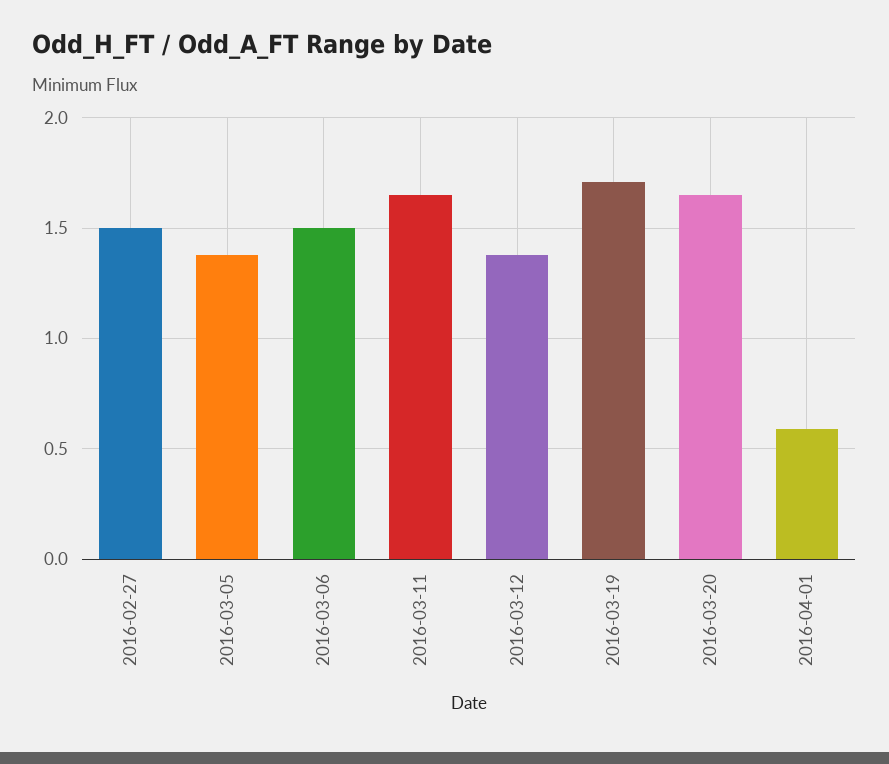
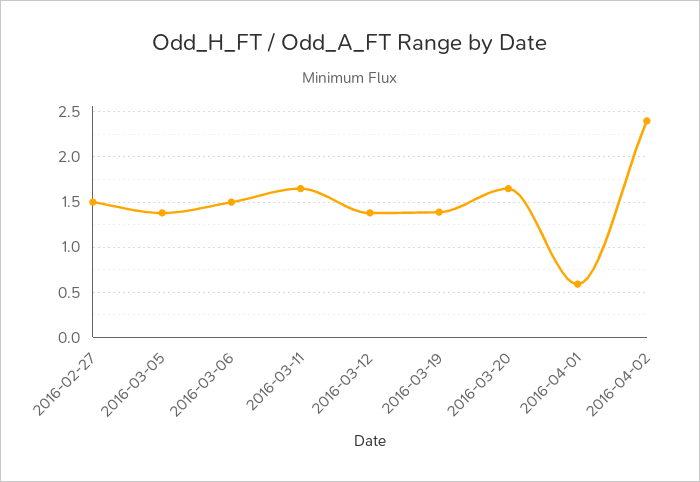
2016-03-19: 1.7 -> 1.4
2016-04-02: none -> 2.4

